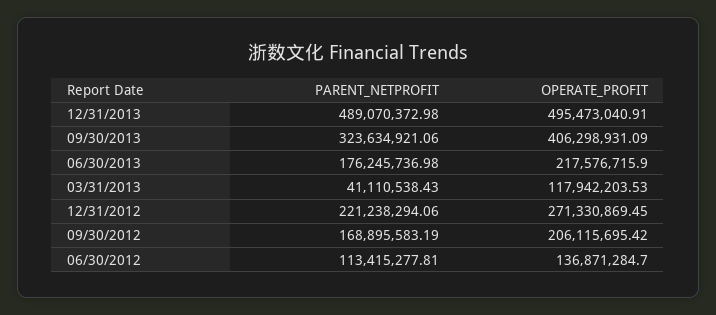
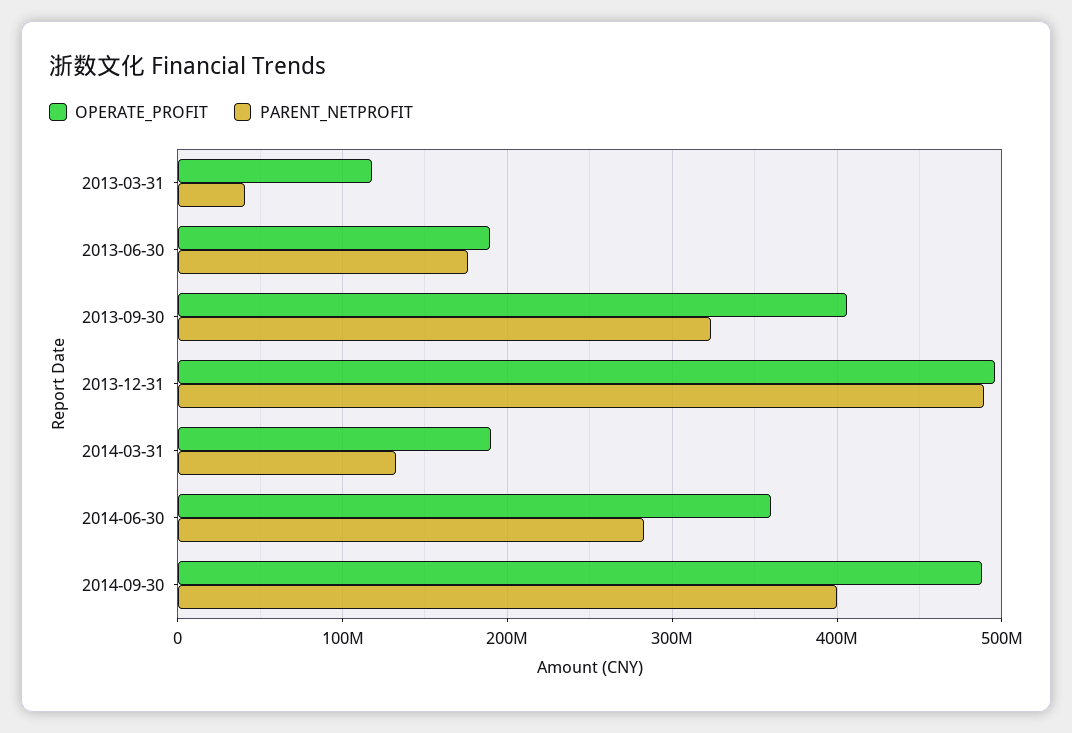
OPERATE_PROFIT, 06/30/2013: 217576715.9 -> 190000000
PARENT_NETPROFIT, 12/31/2012: 221238294.06 -> none
OPERATE_PROFIT, 12/31/2012: 271330869.45 -> none
PARENT_NETPROFIT, 09/30/2012: 168895583.19 -> none
OPERATE_PROFIT, 09/30/2012: 206115695.42 -> none
PARENT_NETPROFIT, 06/30/2012: 113415277.81 -> none
OPERATE_PROFIT, 06/30/2012: 136871284.7 -> none
OPERATE_PROFIT, 2014-03-31: none -> 190000000
PARENT_NETPROFIT, 2014-03-31: none -> 130000000
OPERATE_PROFIT, 2014-06-30: none -> 360000000
PARENT_NETPROFIT, 2014-06-30: none -> 280000000
OPERATE_PROFIT, 2014-09-30: none -> 490000000
PARENT_NETPROFIT, 2014-09-30: none -> 400000000

